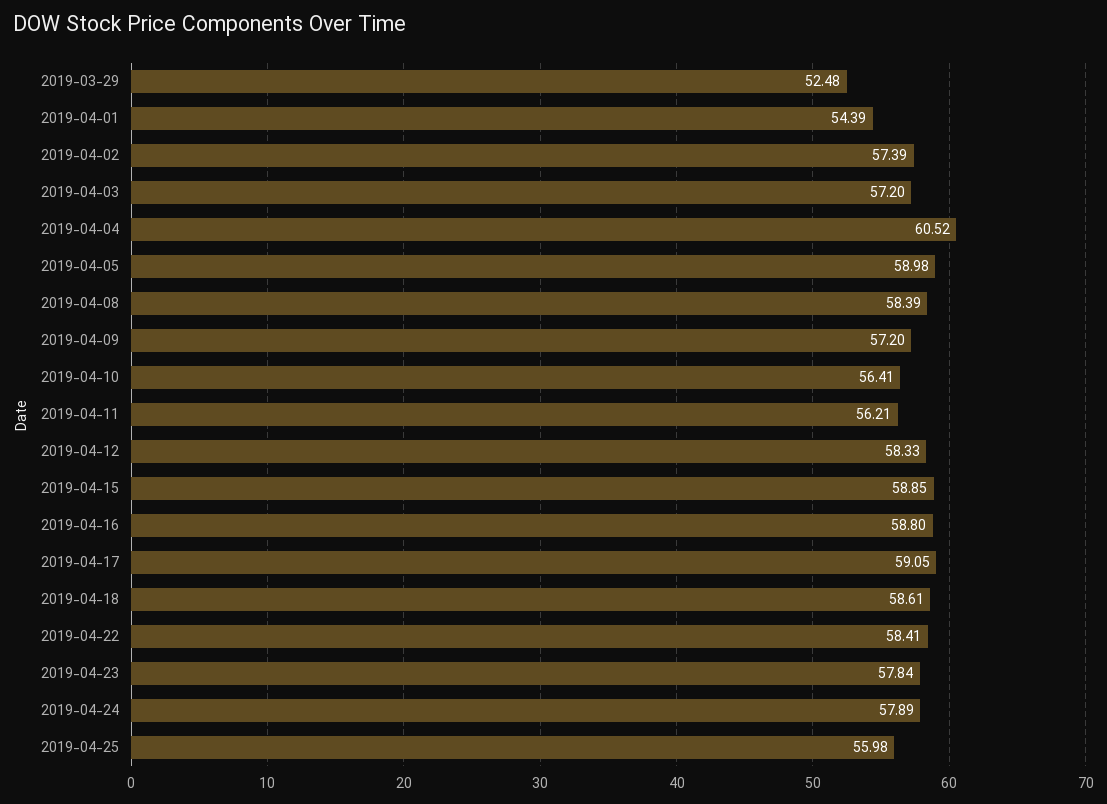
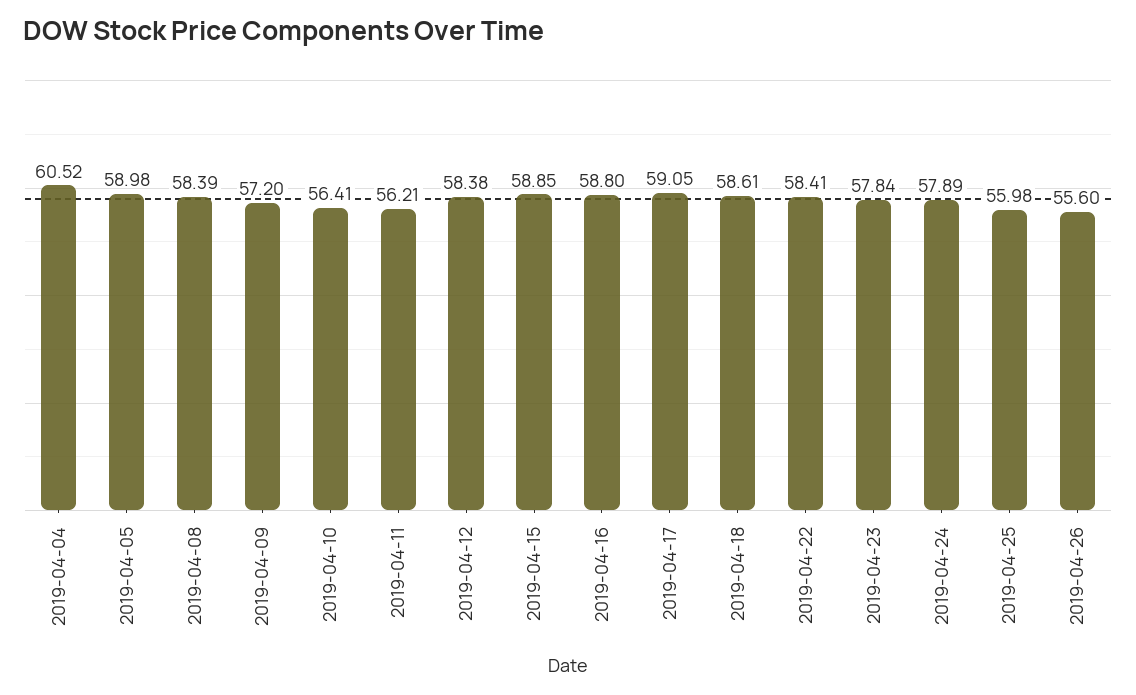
2019-03-29: 52.48 -> none
2019-04-01: 54.39 -> none
2019-04-02: 57.39 -> none
2019-04-03: 57.2 -> none
2019-04-12: 58.33 -> 58.38
2019-04-26: none -> 55.6

